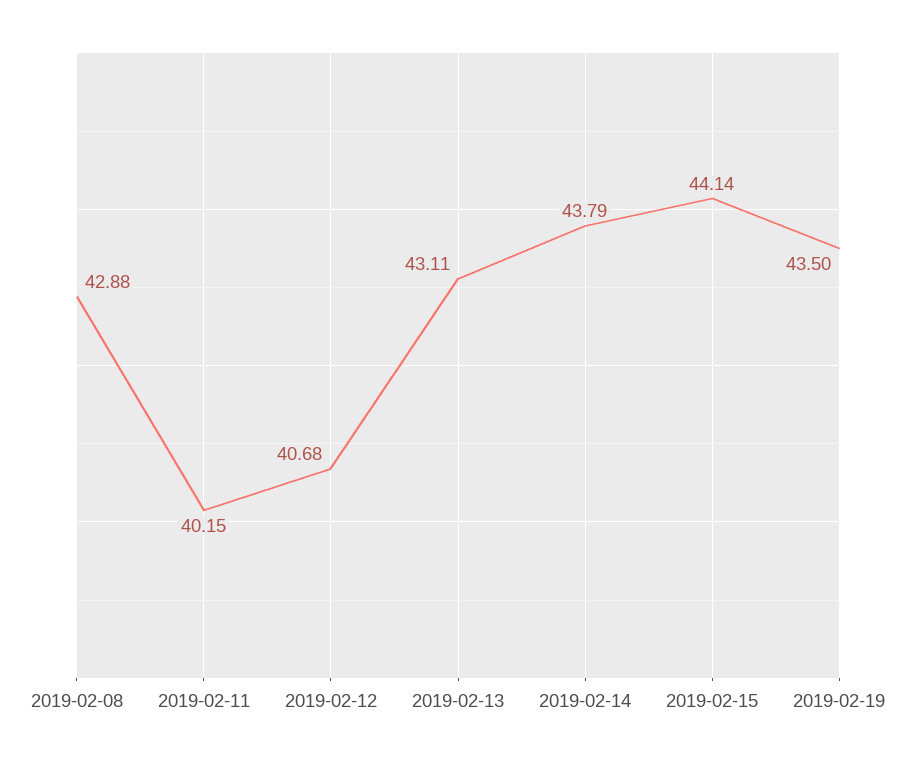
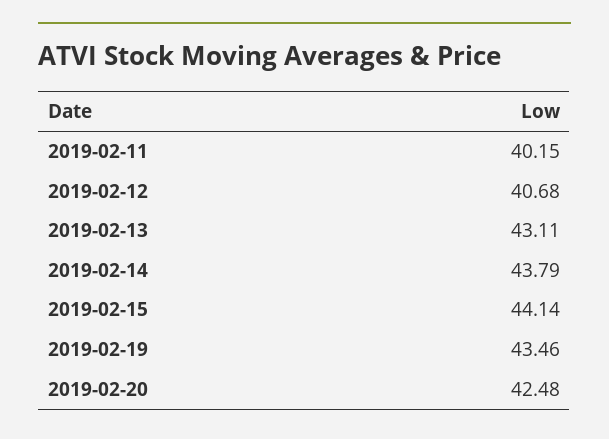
2019-02-08: 42.88 -> none
2019-02-19: 43.5 -> 43.46
2019-02-20: none -> 42.48

